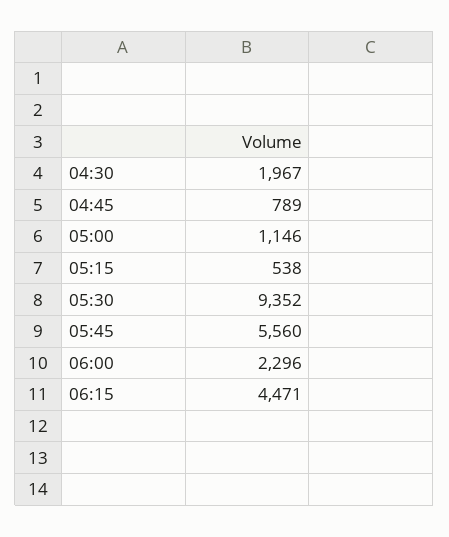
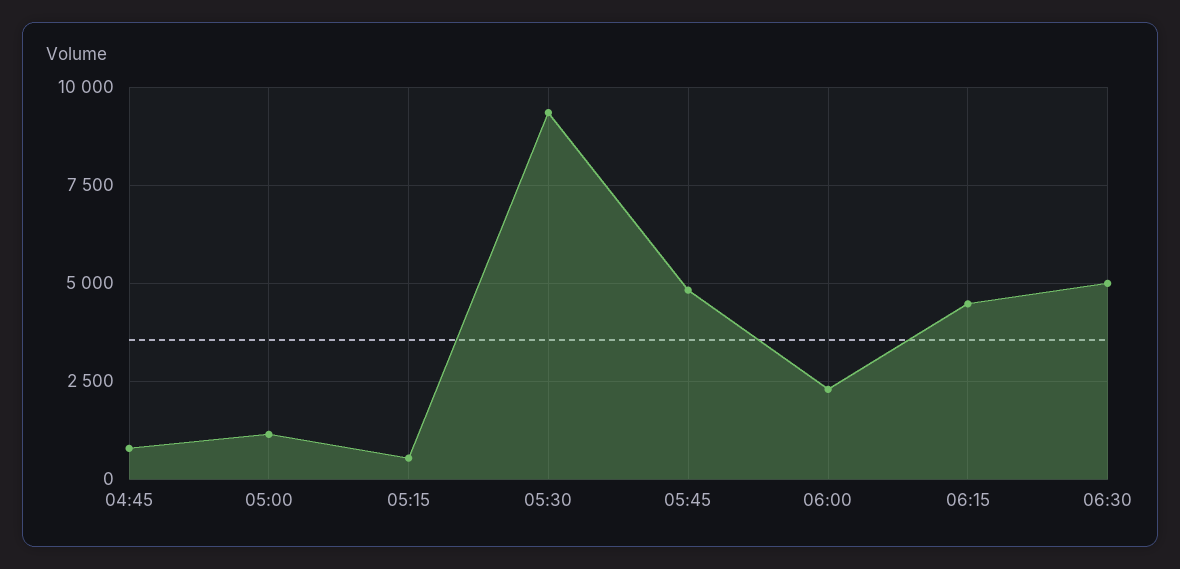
04:30: 1967 -> none
05:45: 5560 -> 4750
06:30: none -> 5000

